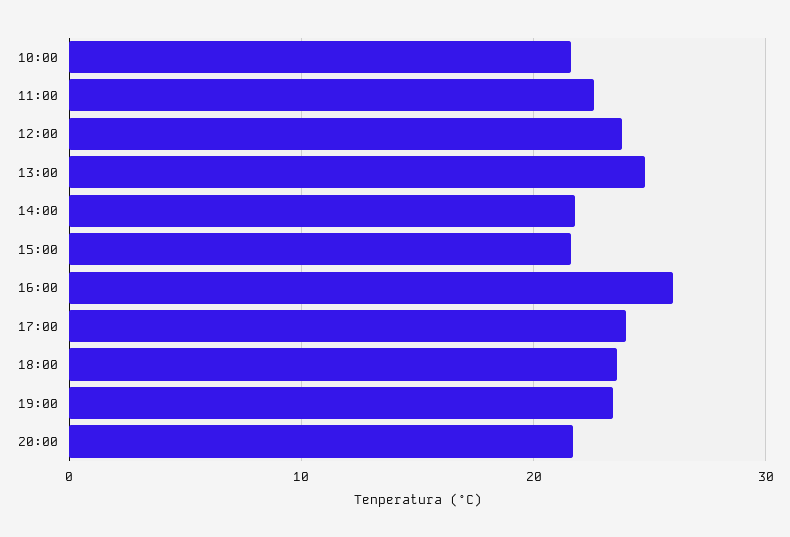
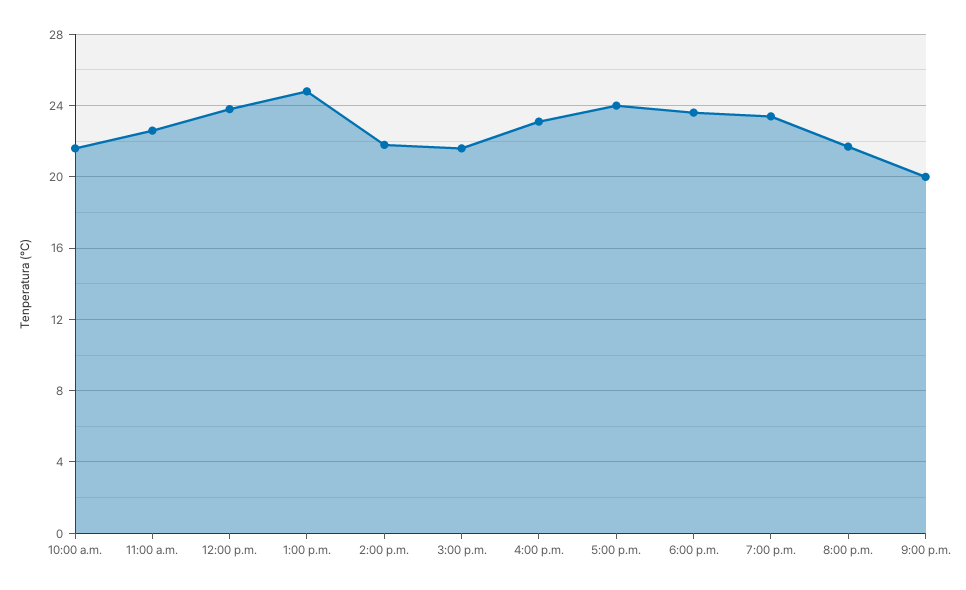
16:00: 26 -> 23
9:00 p.m.: none -> 20

